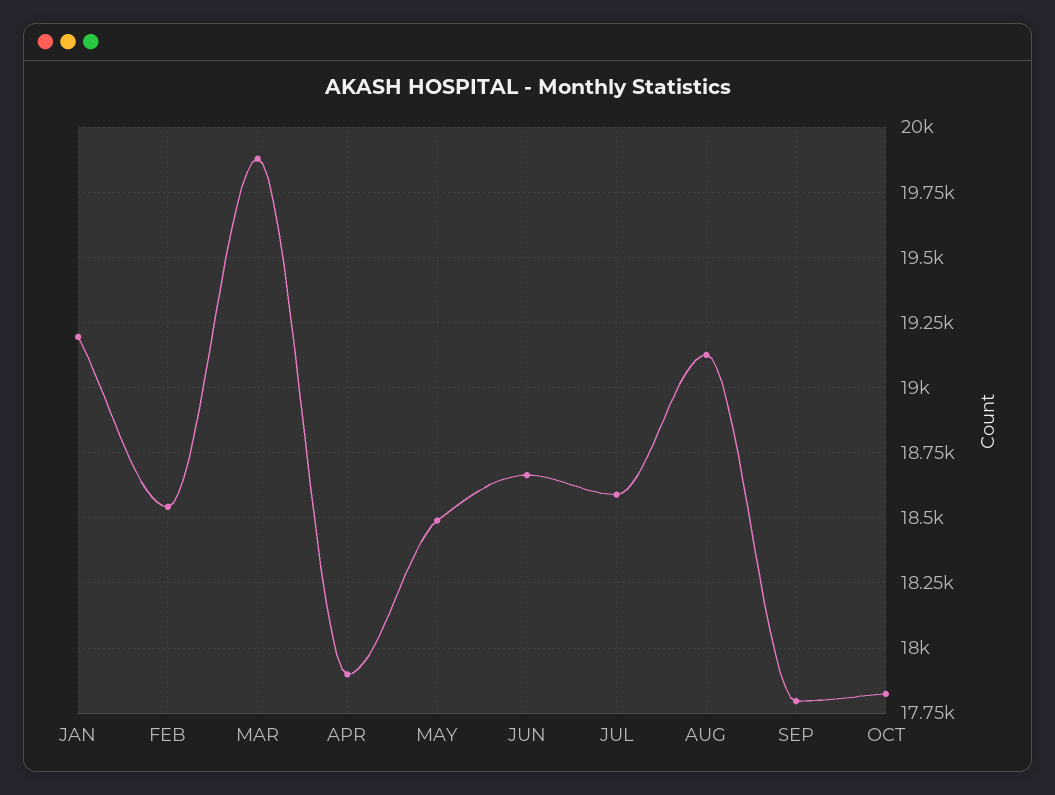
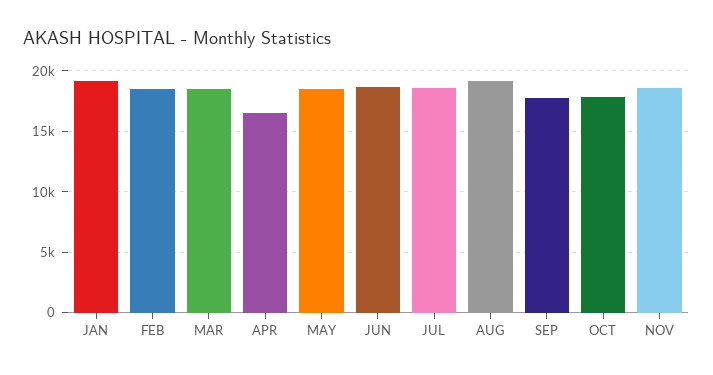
MAR: 19875 -> 18500
APR: 17900 -> 16500
NOV: none -> 18500

